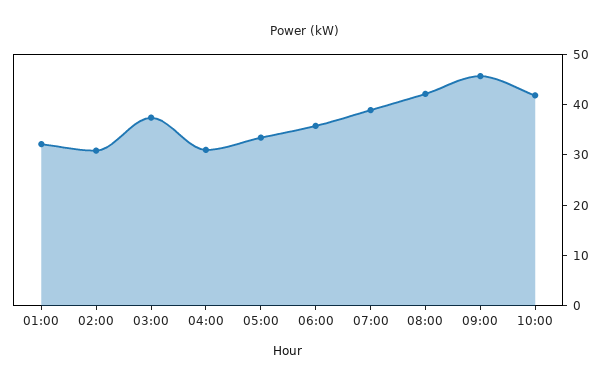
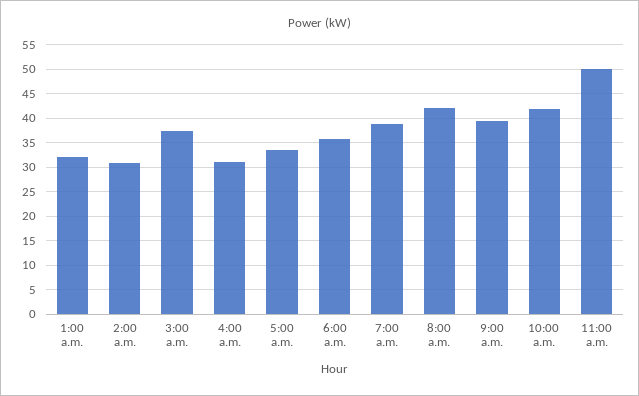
09:00: 46 -> 40
11:00 a.m.: none -> 50

